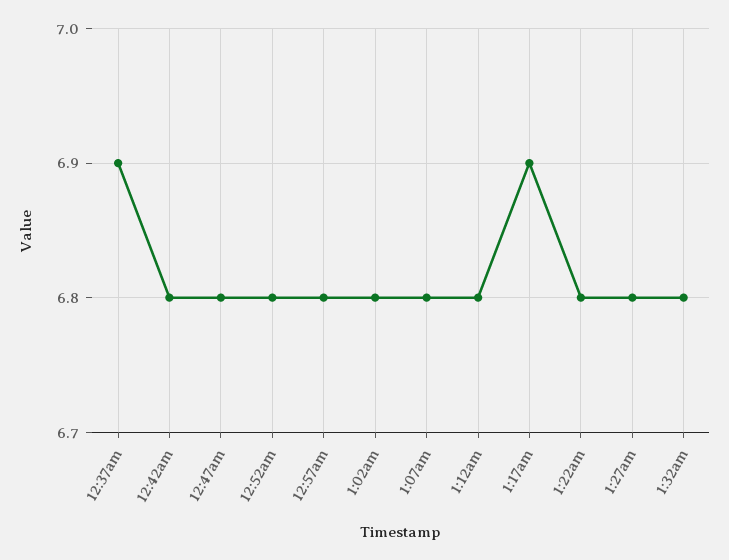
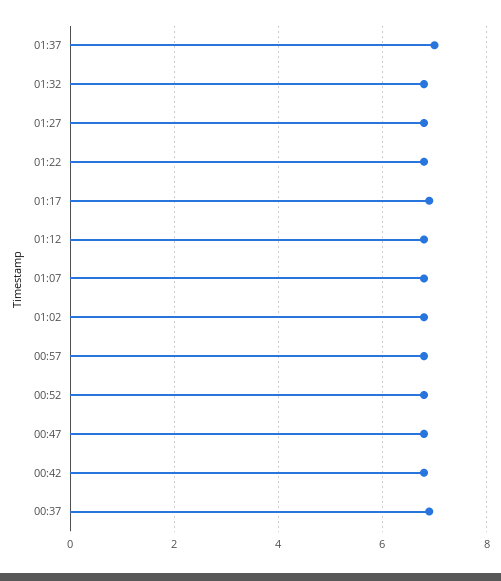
01:37: none -> 7

